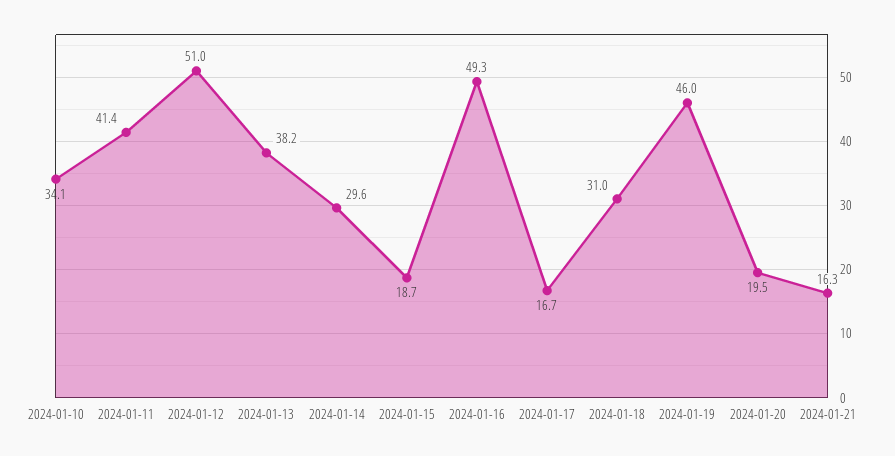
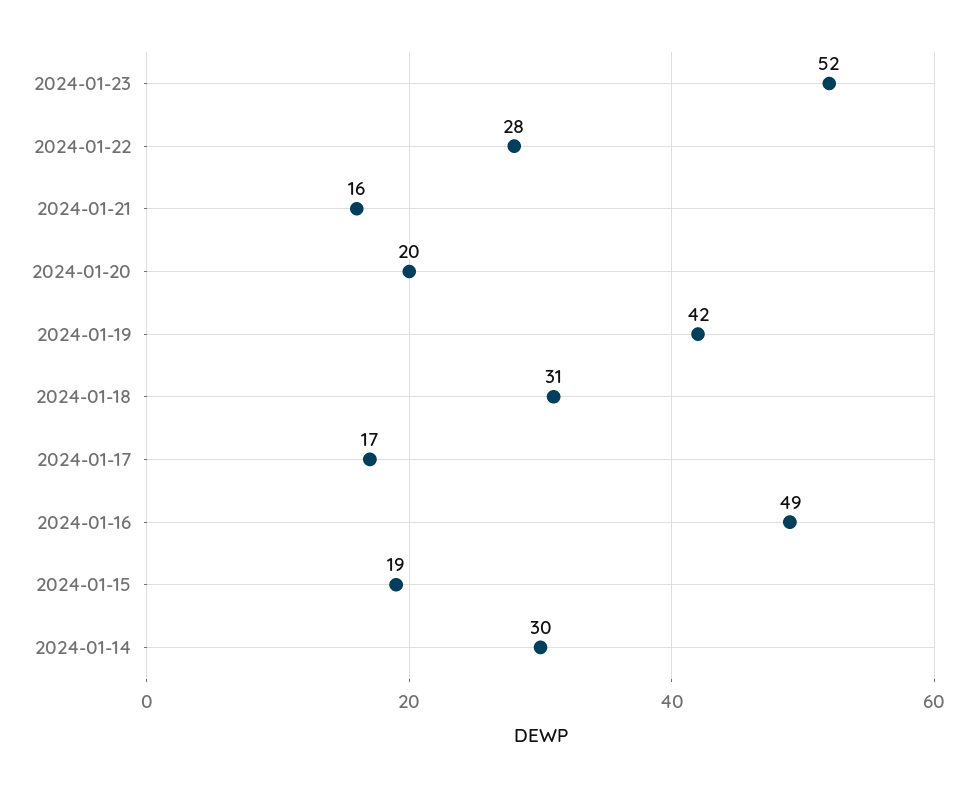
2024-01-10: 34.1 -> none
2024-01-11: 41.4 -> none
2024-01-12: 51 -> none
2024-01-13: 38.2 -> none
2024-01-19: 46 -> 42
2024-01-23: none -> 52
2024-01-22: none -> 28

